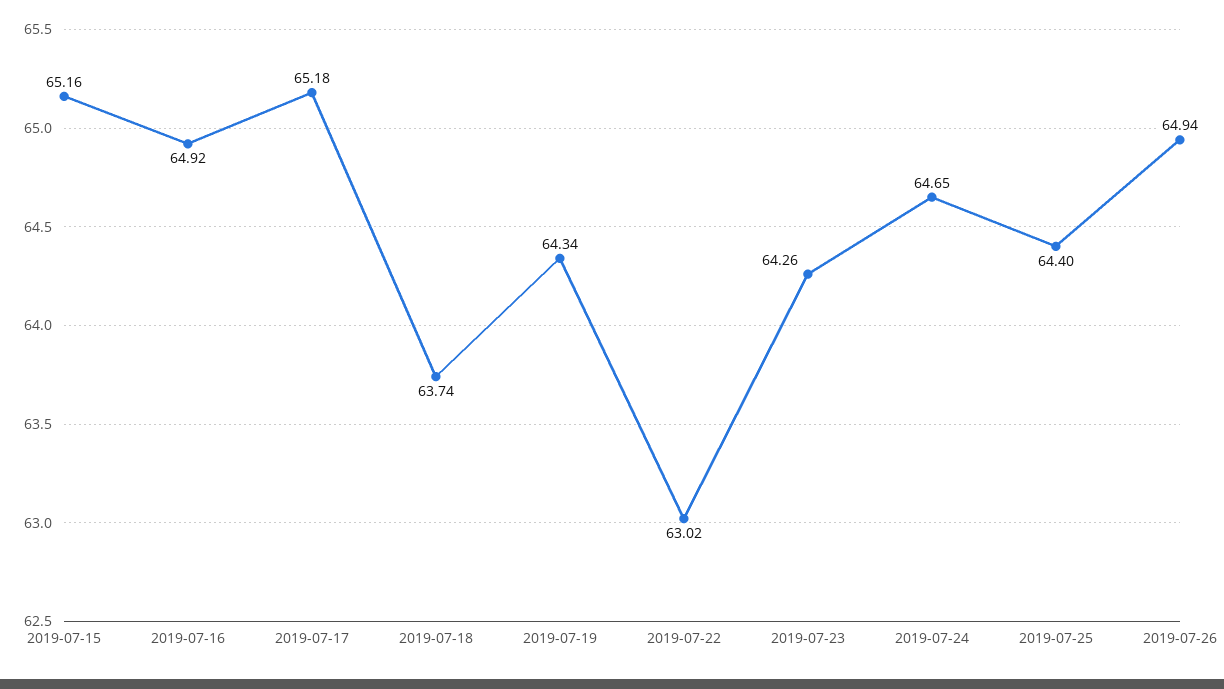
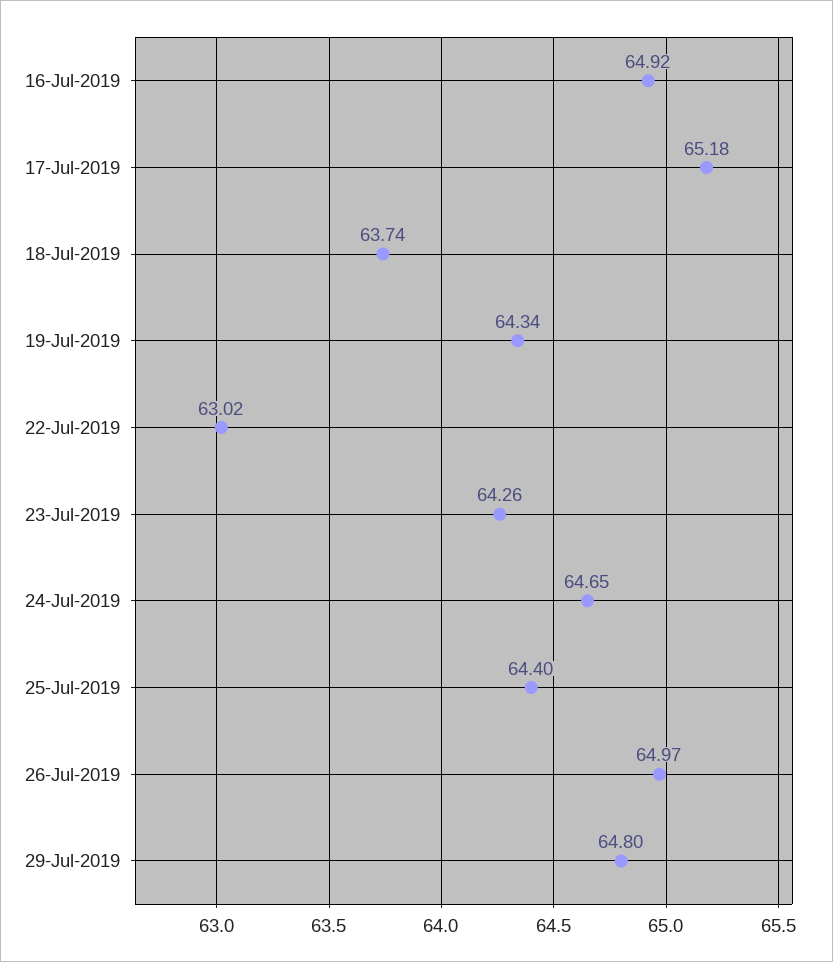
2019-07-15: 65.16 -> none
2019-07-26: 64.94 -> 64.97
29-Jul-2019: none -> 64.8

